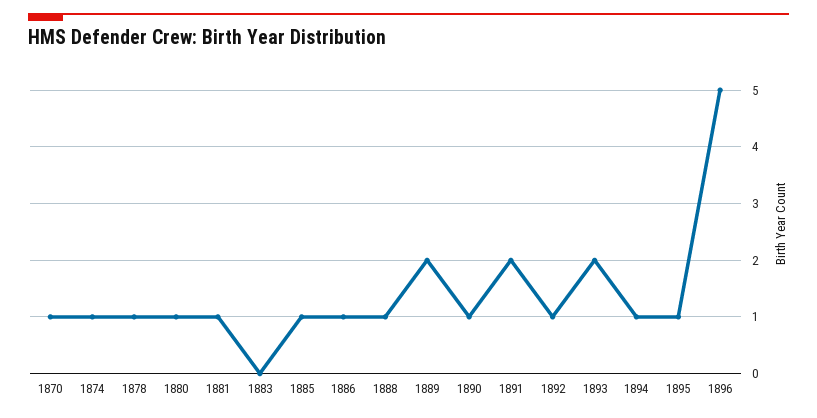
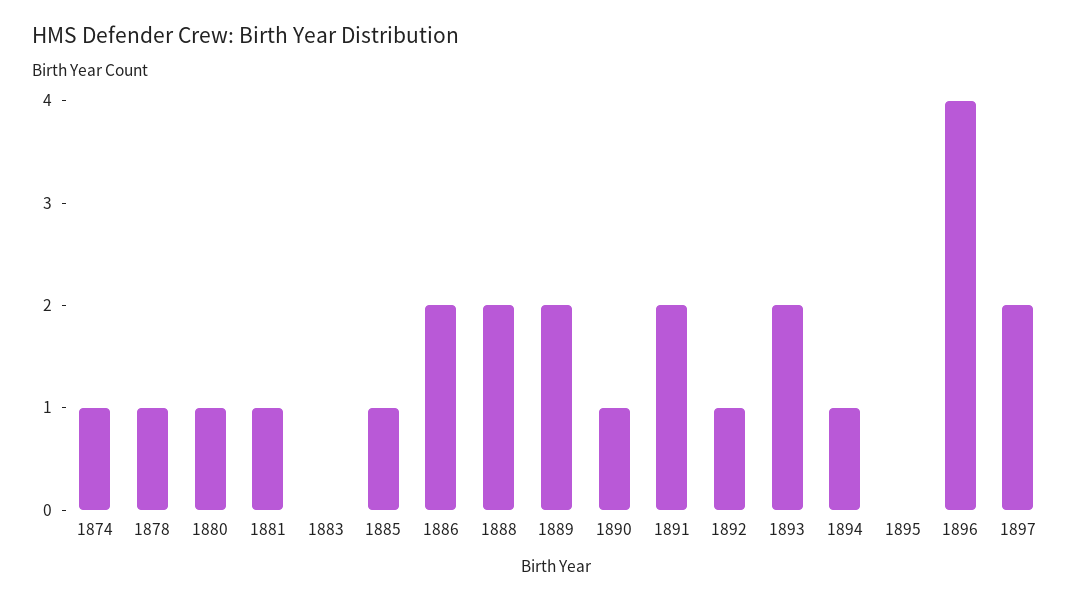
1870: 1 -> none
1886: 1 -> 2
1888: 1 -> 2
1895: 1 -> 0
1896: 5 -> 4
1897: none -> 2

